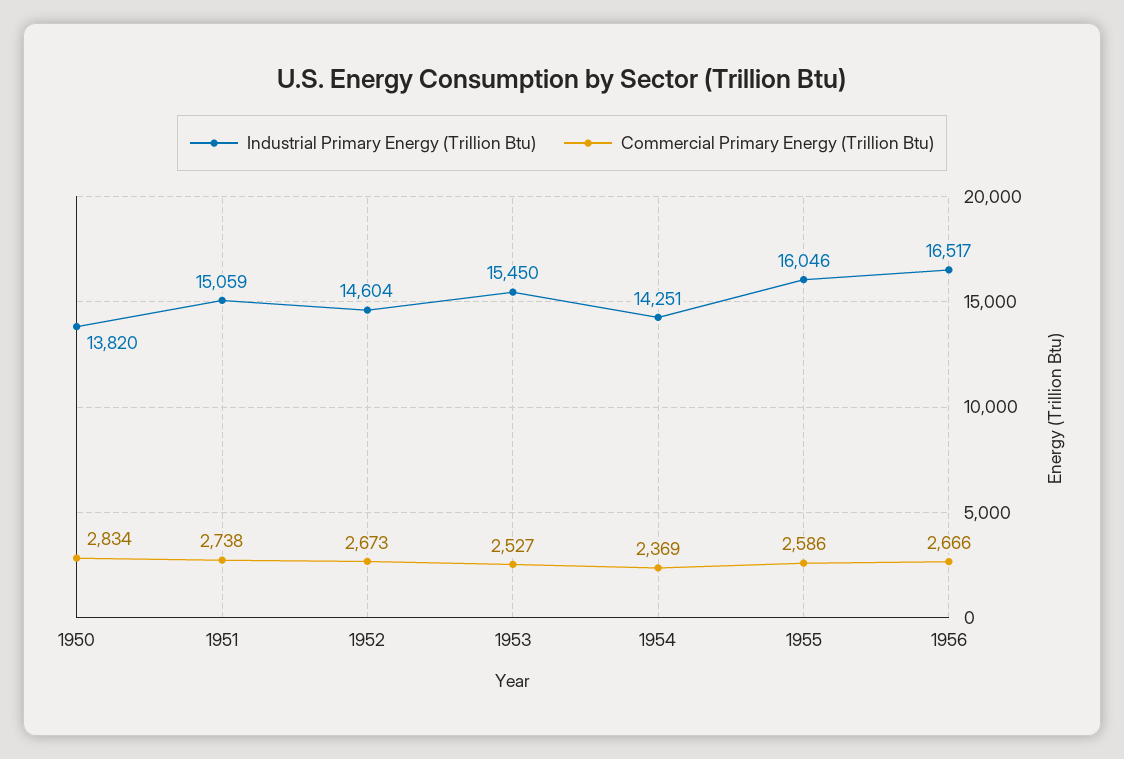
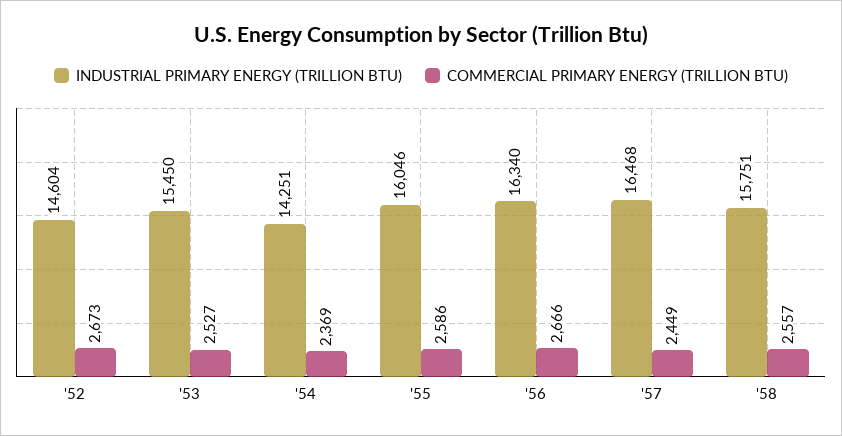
Industrial Primary Energy (Trillion Btu), 1950: 13820 -> none
Commercial Primary Energy (Trillion Btu), 1950: 2834 -> none
Industrial Primary Energy (Trillion Btu), 1951: 15059 -> none
Commercial Primary Energy (Trillion Btu), 1951: 2738 -> none
Industrial Primary Energy (Trillion Btu), 1956: 16517 -> 16340
Industrial Primary Energy (Trillion Btu), '57: none -> 16468
Commercial Primary Energy (Trillion Btu), '57: none -> 2449
Industrial Primary Energy (Trillion Btu), '58: none -> 15751
Commercial Primary Energy (Trillion Btu), '58: none -> 2557

